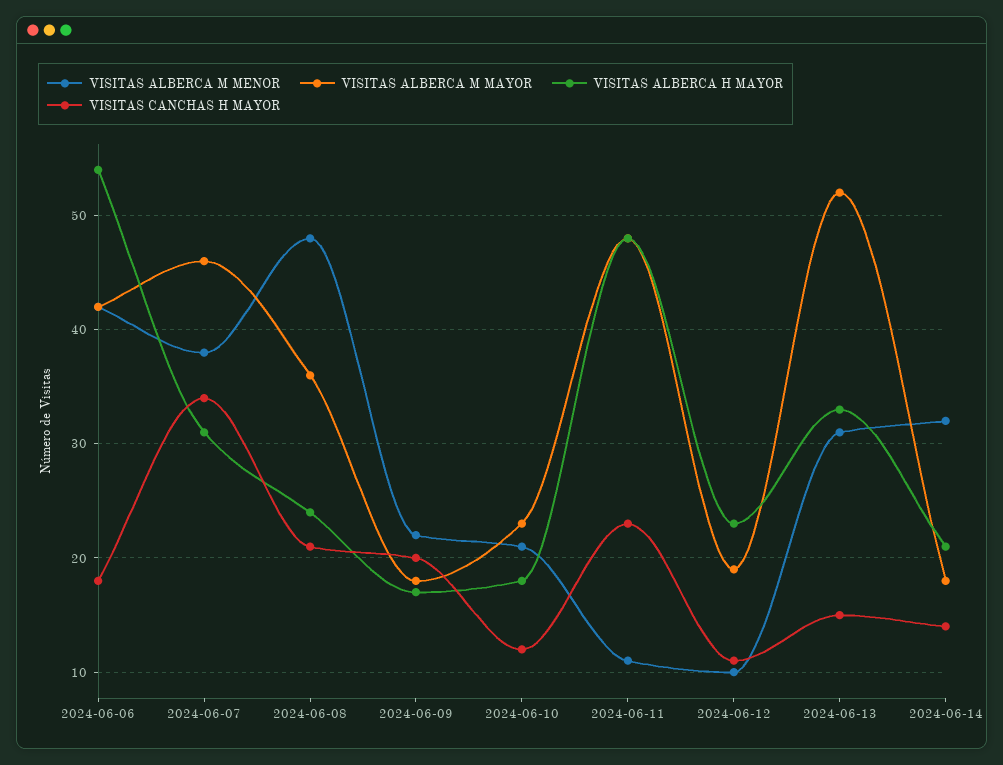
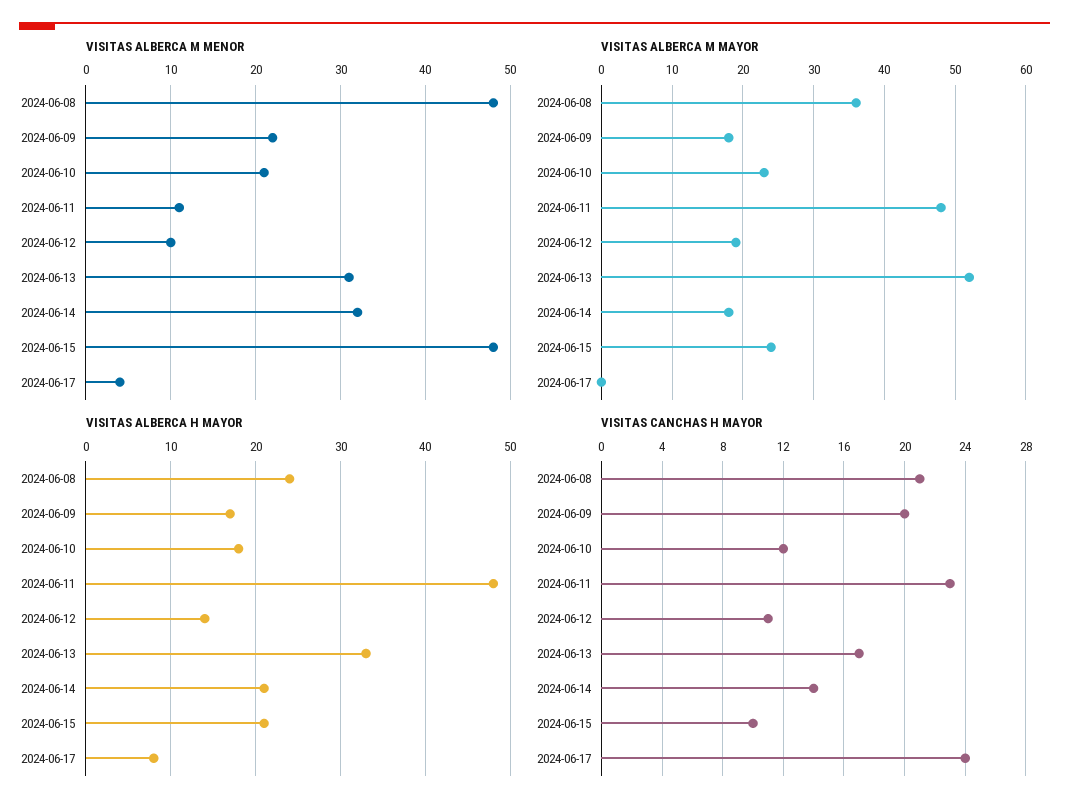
VISITAS ALBERCA M MENOR, 2024-06-06: 42 -> none
VISITAS ALBERCA M MAYOR, 2024-06-06: 42 -> none
VISITAS ALBERCA H MAYOR, 2024-06-06: 54 -> none
VISITAS CANCHAS H MAYOR, 2024-06-06: 18 -> none
VISITAS ALBERCA M MENOR, 2024-06-07: 38 -> none
VISITAS ALBERCA M MAYOR, 2024-06-07: 46 -> none
VISITAS ALBERCA H MAYOR, 2024-06-07: 31 -> none
VISITAS CANCHAS H MAYOR, 2024-06-07: 34 -> none
VISITAS ALBERCA H MAYOR, 2024-06-12: 23 -> 14
VISITAS CANCHAS H MAYOR, 2024-06-13: 15 -> 17
VISITAS ALBERCA M MENOR, 2024-06-15: none -> 48
VISITAS ALBERCA M MENOR, 2024-06-17: none -> 4
VISITAS ALBERCA M MAYOR, 2024-06-15: none -> 24
VISITAS ALBERCA M MAYOR, 2024-06-17: none -> 0
VISITAS ALBERCA H MAYOR, 2024-06-15: none -> 21
VISITAS ALBERCA H MAYOR, 2024-06-17: none -> 8
VISITAS CANCHAS H MAYOR, 2024-06-15: none -> 10
VISITAS CANCHAS H MAYOR, 2024-06-17: none -> 24

